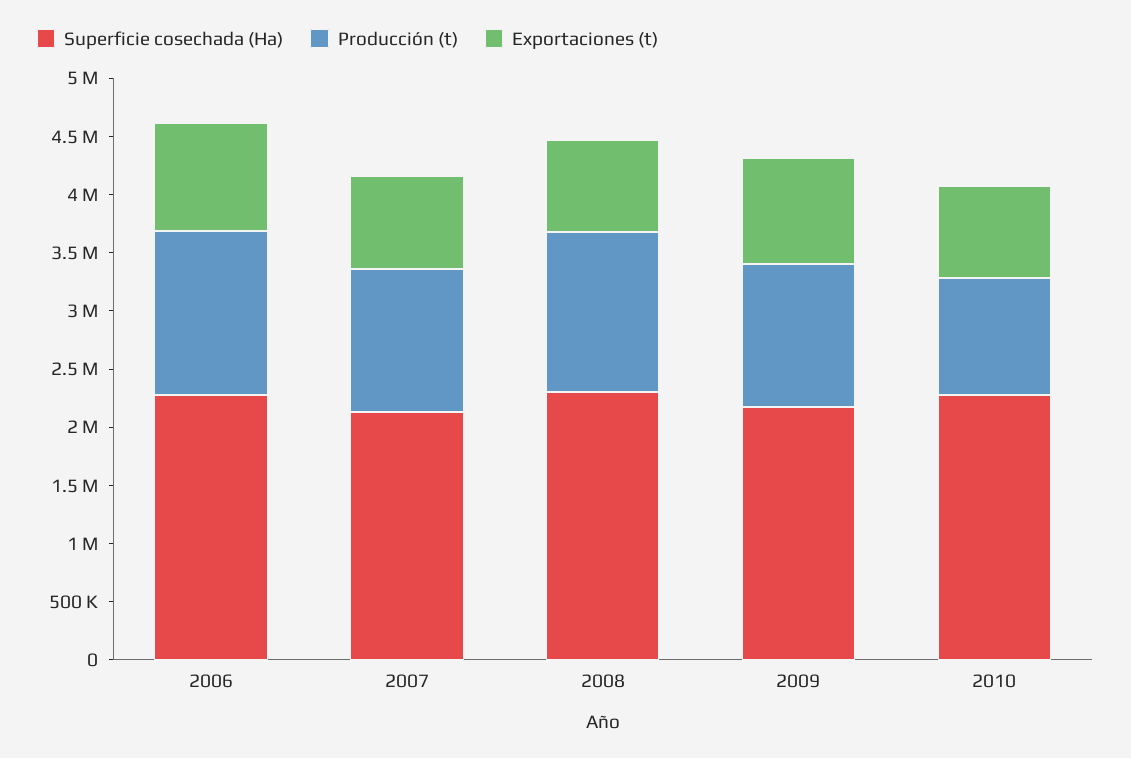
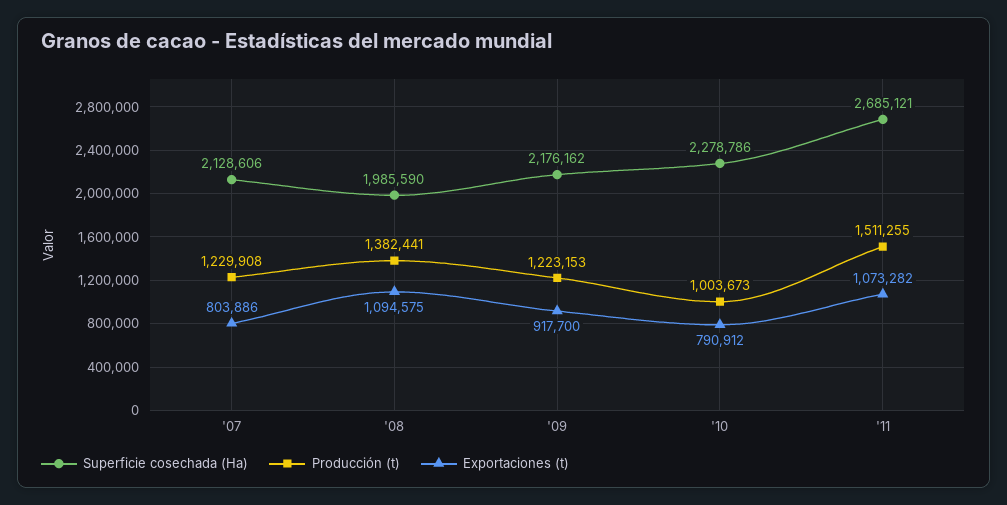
Superficie cosechada (Ha), 2006: 2300000 -> none
Producción (t), 2006: 1400000 -> none
Exportaciones (t), 2006: 900000 -> none
Superficie cosechada (Ha), 2008: 2300000 -> 1985590
Exportaciones (t), 2008: 800000 -> 1094575
Superficie cosechada (Ha), '11: none -> 2685121
Producción (t), '11: none -> 1511255
Exportaciones (t), '11: none -> 1073282

